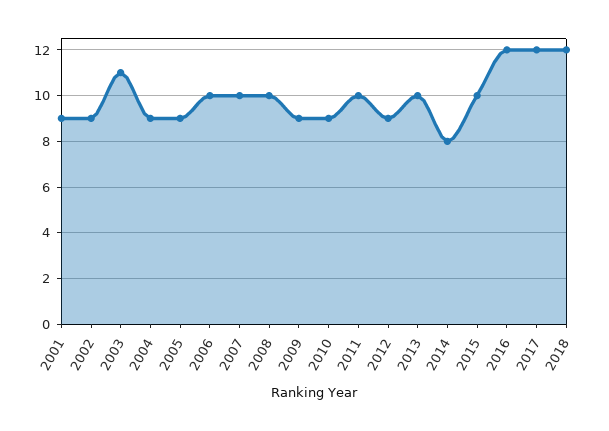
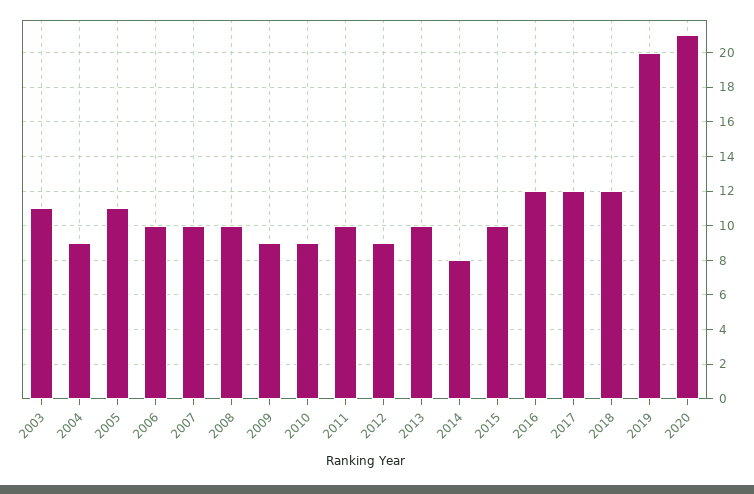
2001: 9 -> none
2002: 9 -> none
2005: 9 -> 11
2019: none -> 20
2020: none -> 21

